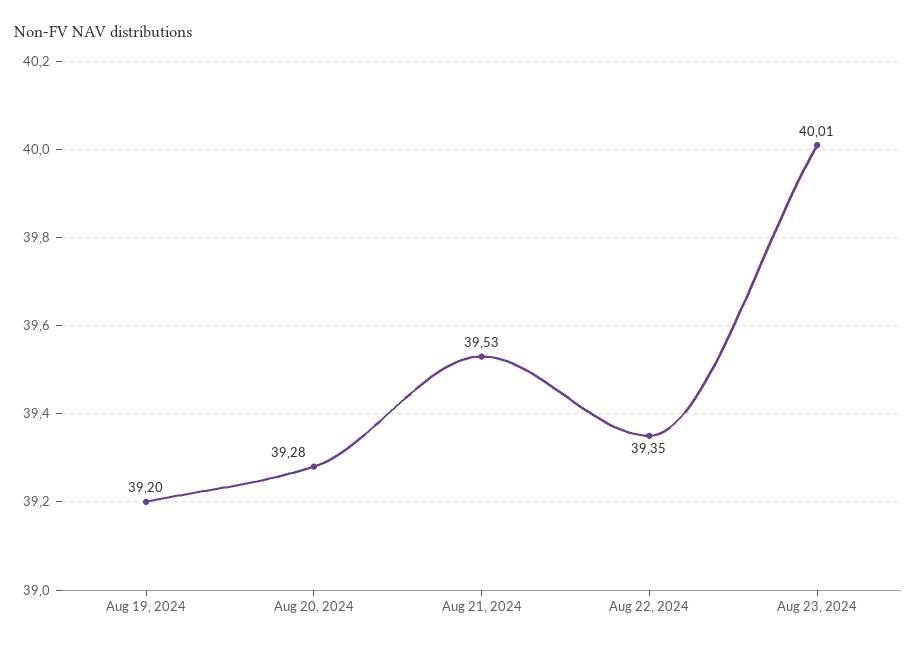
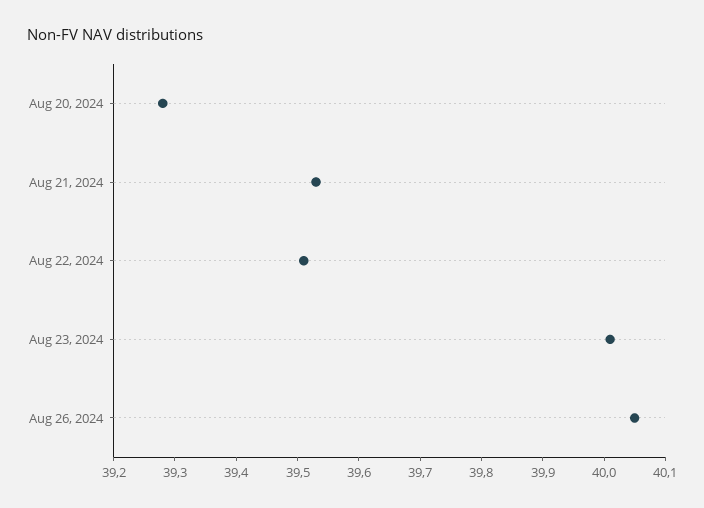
Aug 19, 2024: 39.2 -> none
Aug 22, 2024: 39.35 -> 39.5
Aug 26, 2024: none -> 40.05

